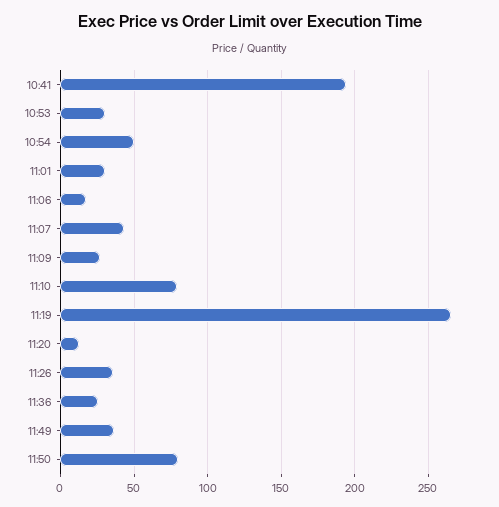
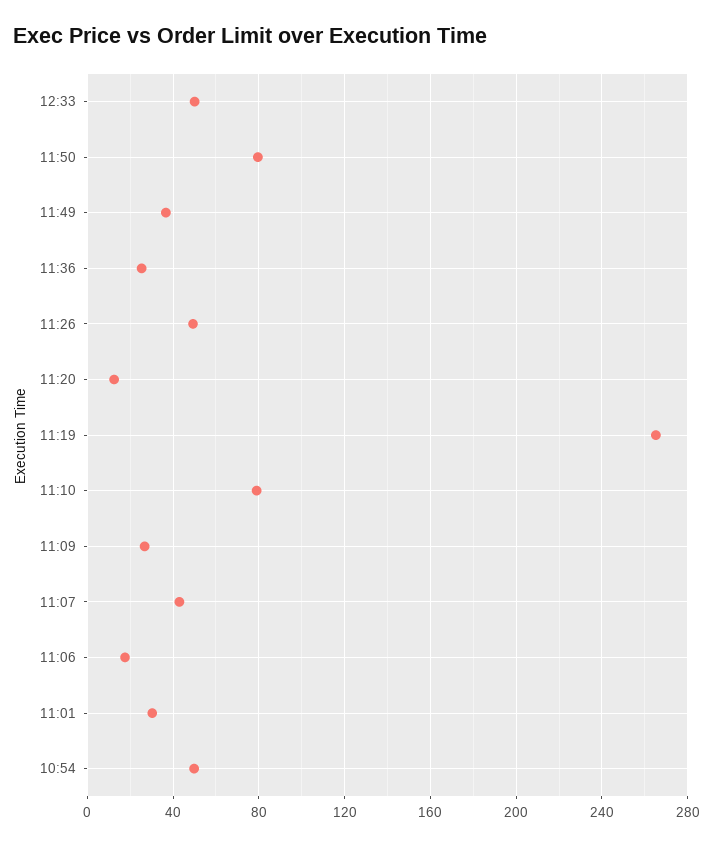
10:41: 195 -> none
10:53: 30 -> none
11:26: 35 -> 50
12:33: none -> 50

